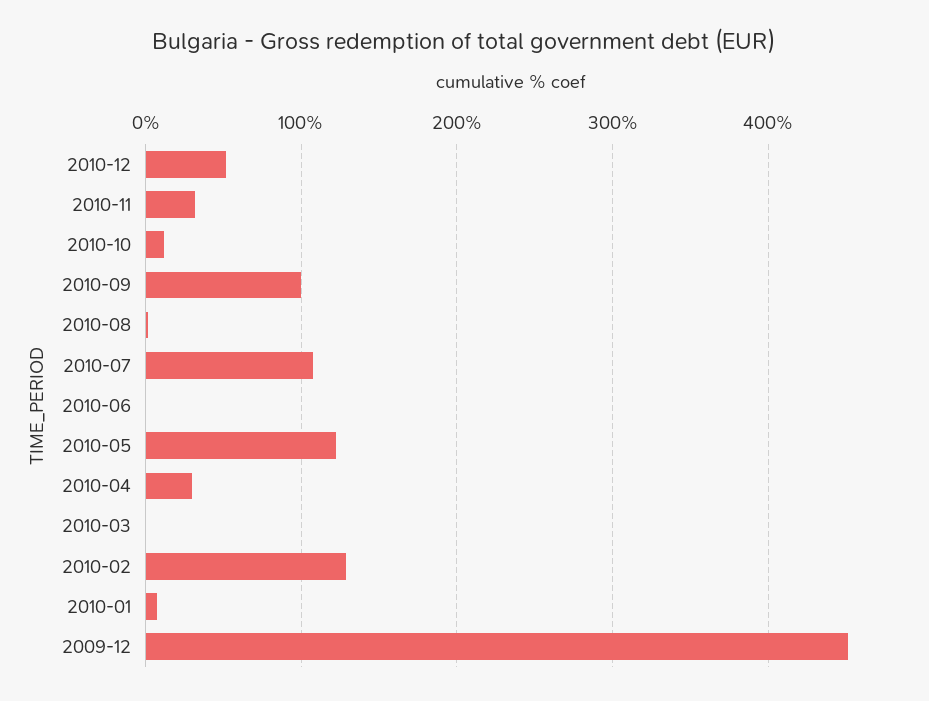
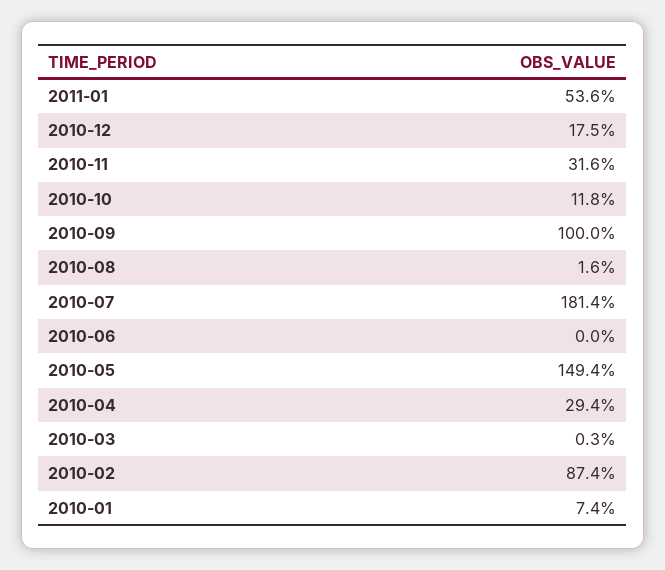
2010-12: 50 -> 17.5
2010-07: 110 -> 181.4
2010-05: 120 -> 149.4
2010-02: 130 -> 87.4
2009-12: 450 -> none
2011-01: none -> 53.6

